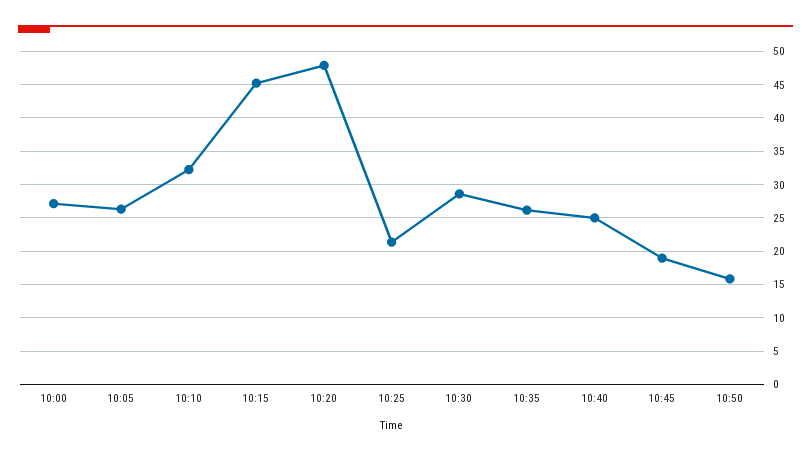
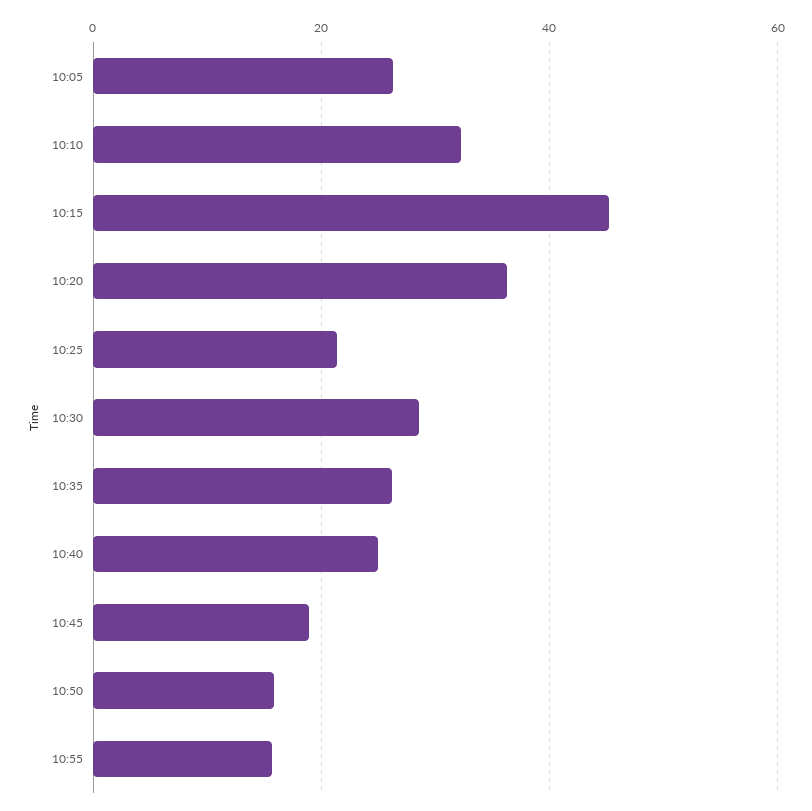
10:00: 27 -> none
10:20: 48 -> 36
10:55: none -> 16

